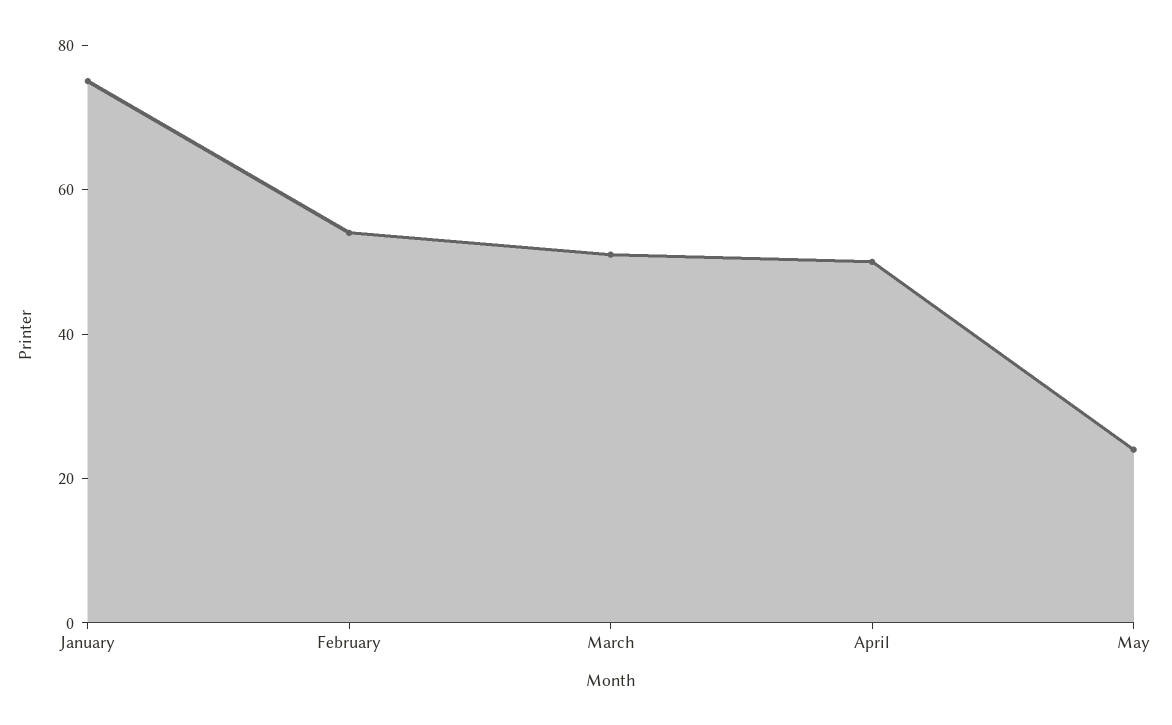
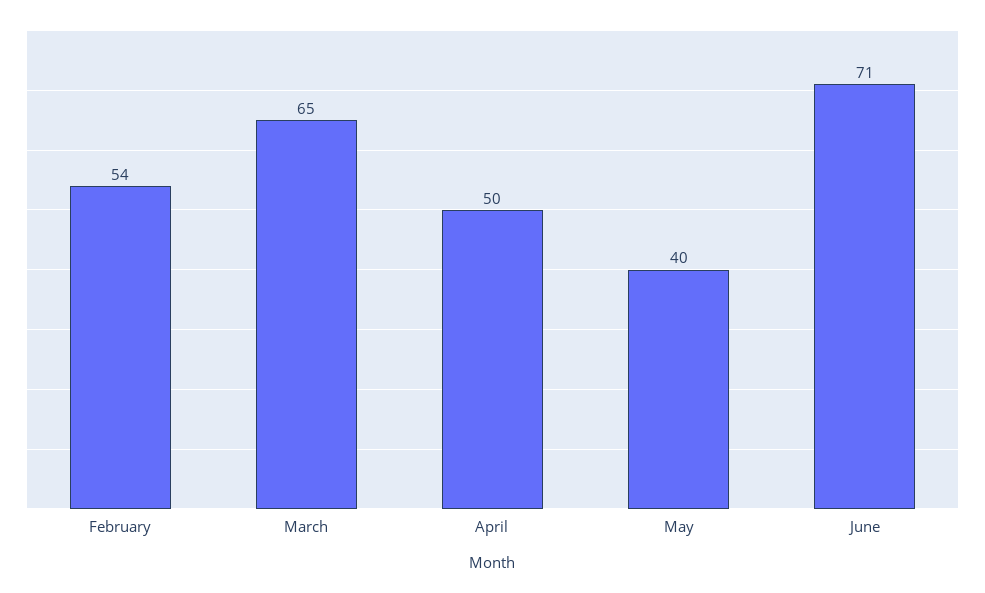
January: 75 -> none
March: 50 -> 65
May: 25 -> 40
June: none -> 71

